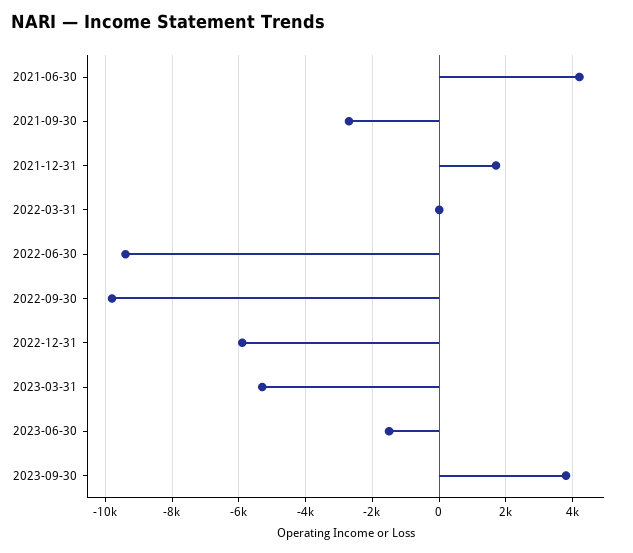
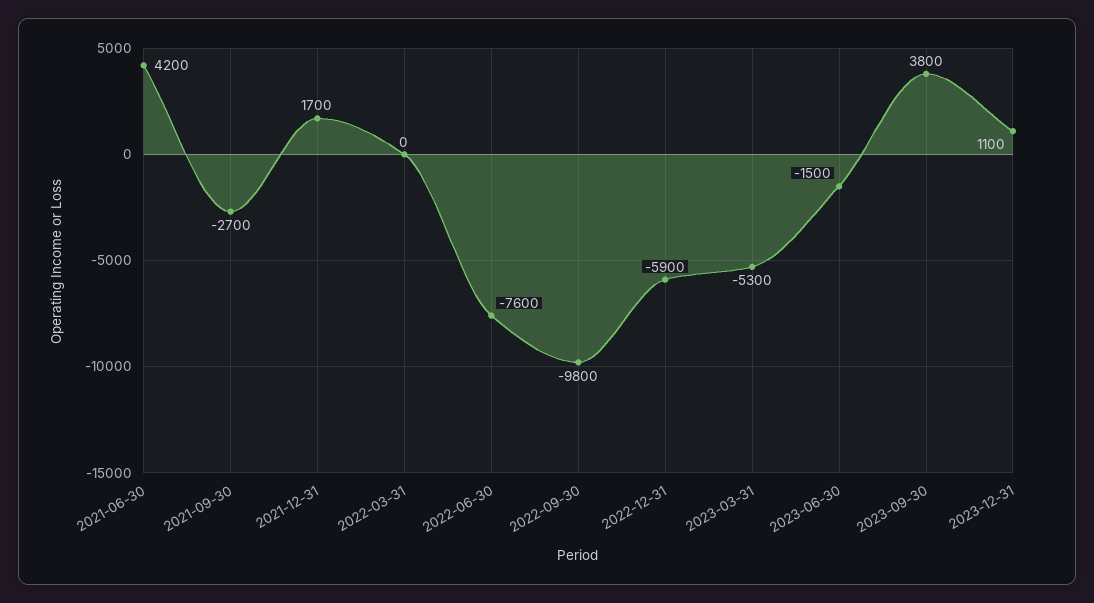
2022-06-30: -9400 -> -7600
2023-12-31: none -> 1100

